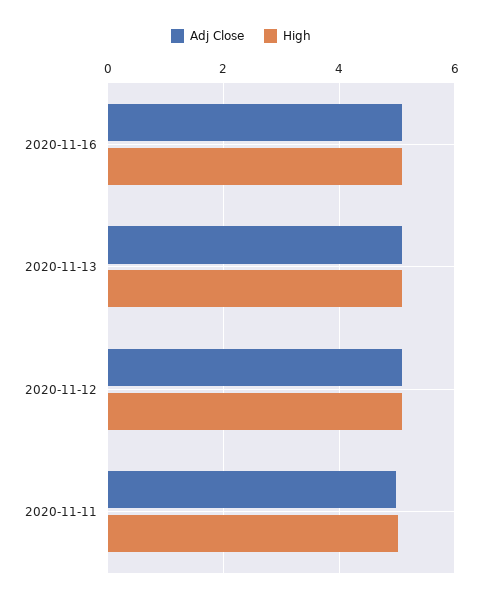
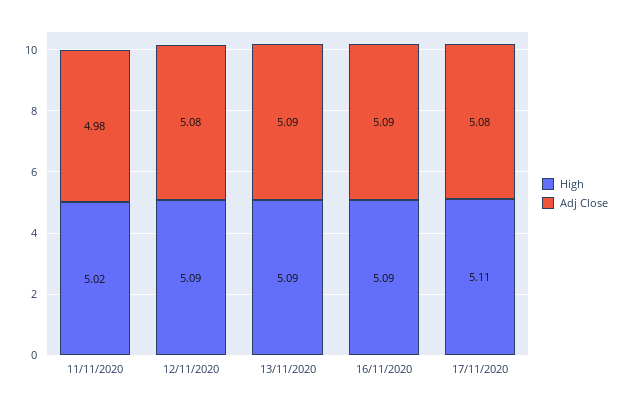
High, 17/11/2020: none -> 5.11
Adj Close, 17/11/2020: none -> 5.08

